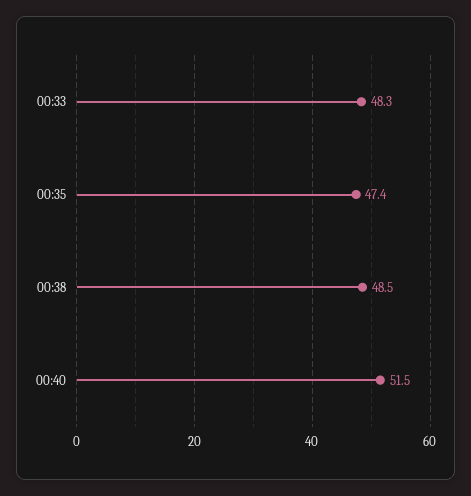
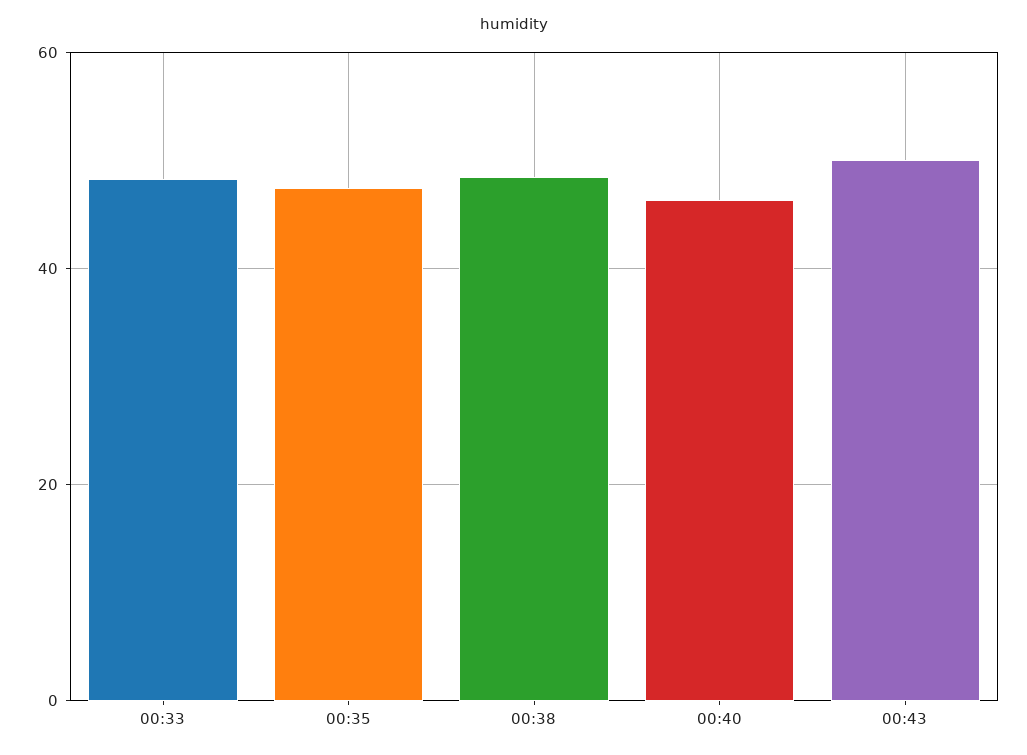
00:40: 51.5 -> 46
00:43: none -> 50

